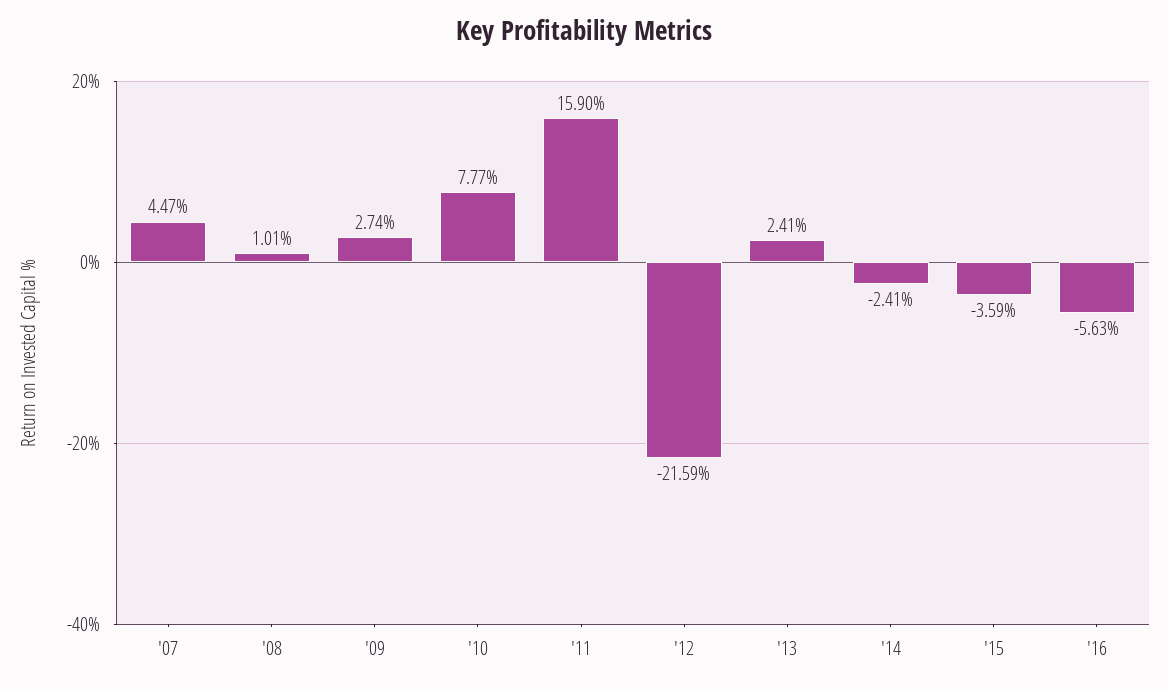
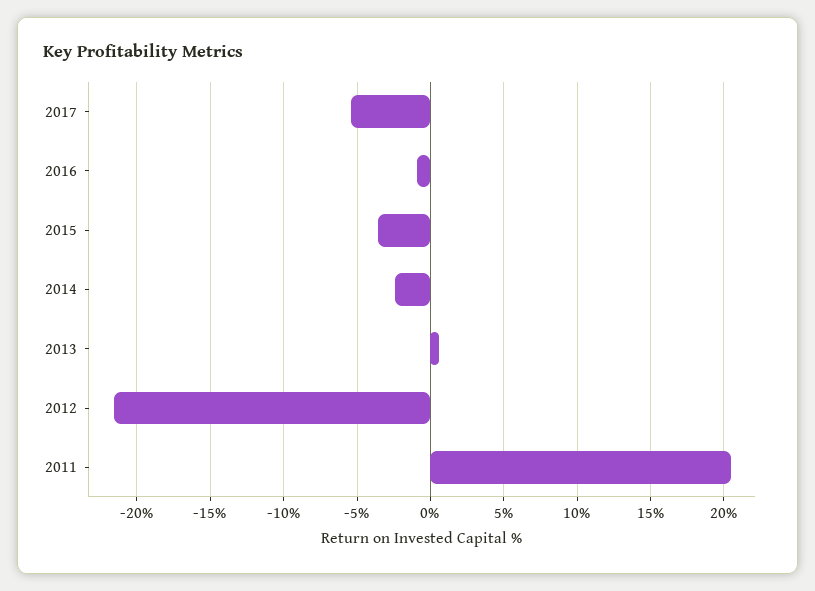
'07: 4.47 -> none
'08: 1.01 -> none
'09: 2.74 -> none
'10: 7.77 -> none
'11: 15.9 -> 20.5
'13: 2.41 -> 0.5
'16: -5.63 -> -1
2017: none -> -5.5

